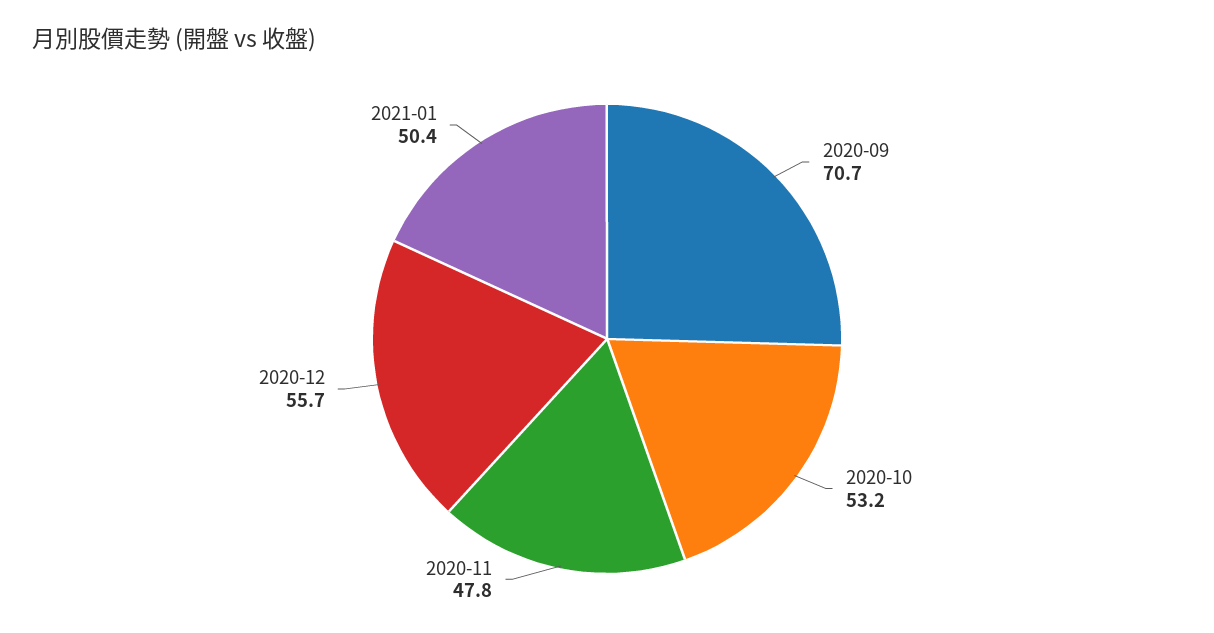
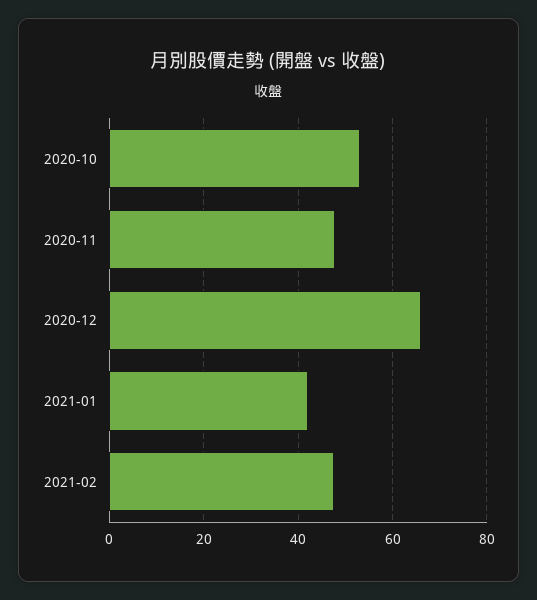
2020-09: 70.7 -> none
2020-12: 55.7 -> 66
2021-01: 50.4 -> 42
2021-02: none -> 48

